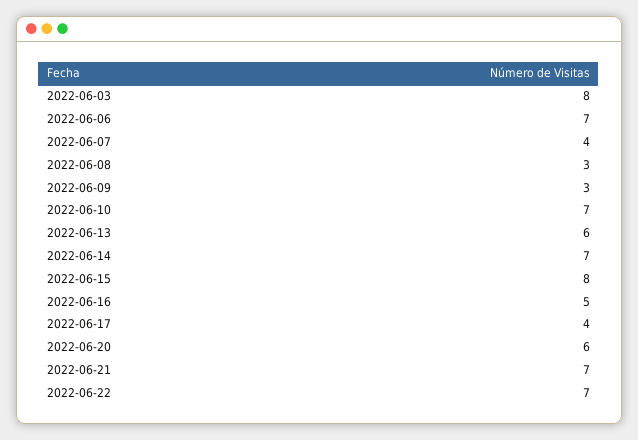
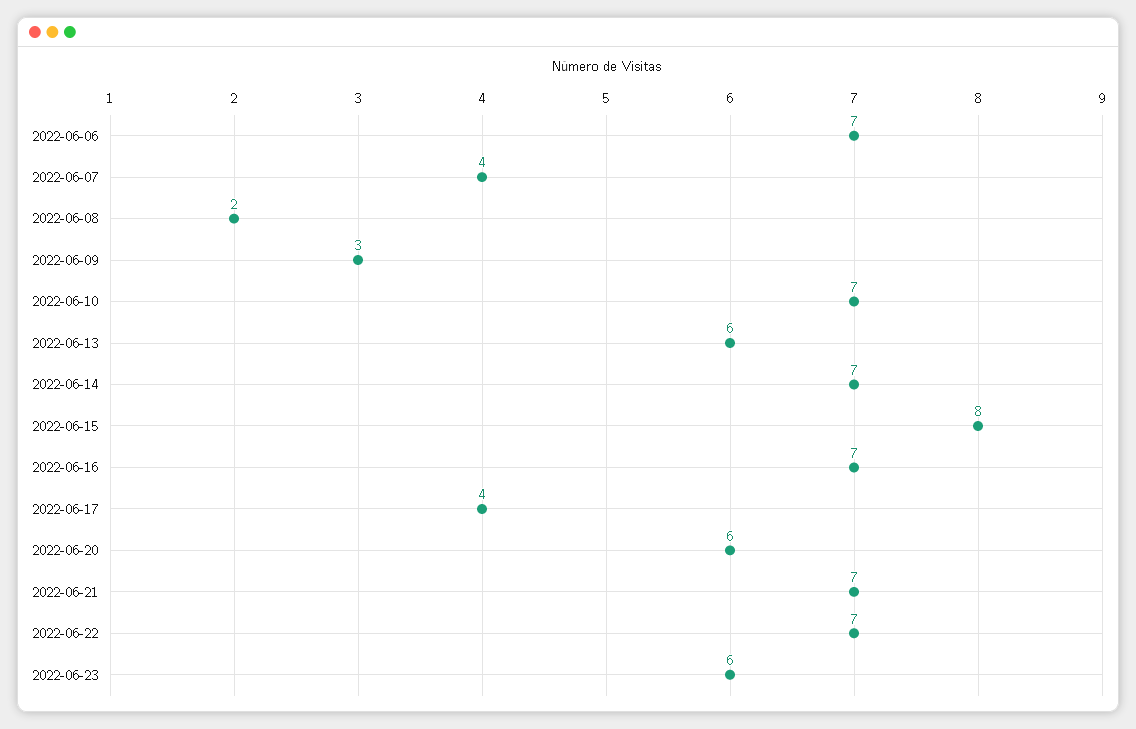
2022-06-03: 8 -> none
2022-06-08: 3 -> 2
2022-06-16: 5 -> 7
2022-06-23: none -> 6

